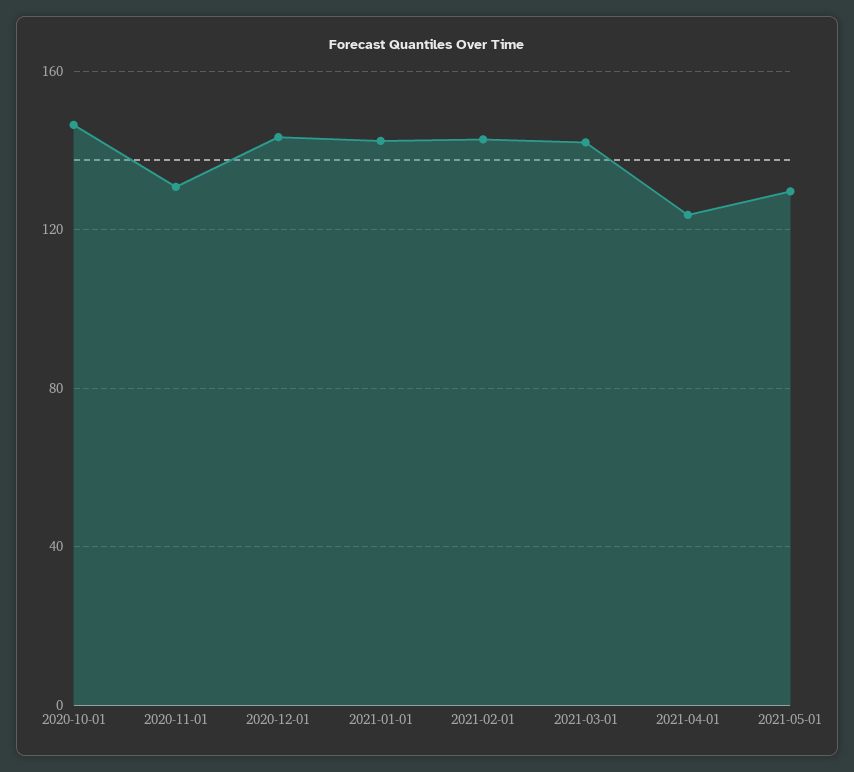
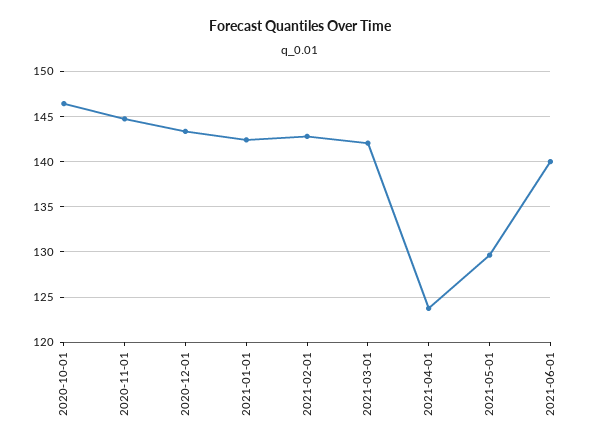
2020-11-01: 130 -> 145
2021-06-01: none -> 140

